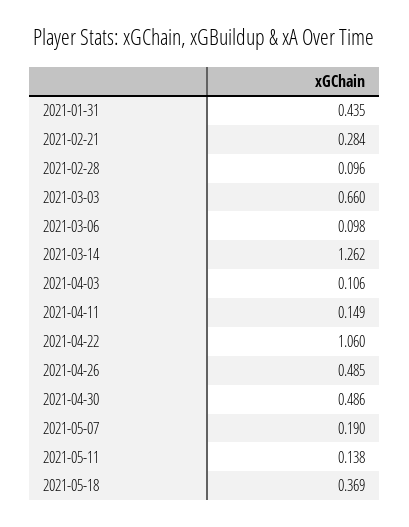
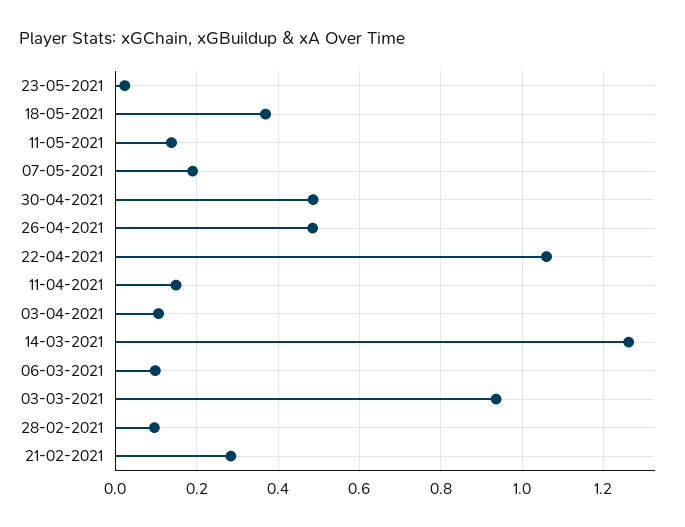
2021-01-31: 0.435 -> none
2021-03-03: 0.66 -> 0.94
23-05-2021: none -> 0.02

